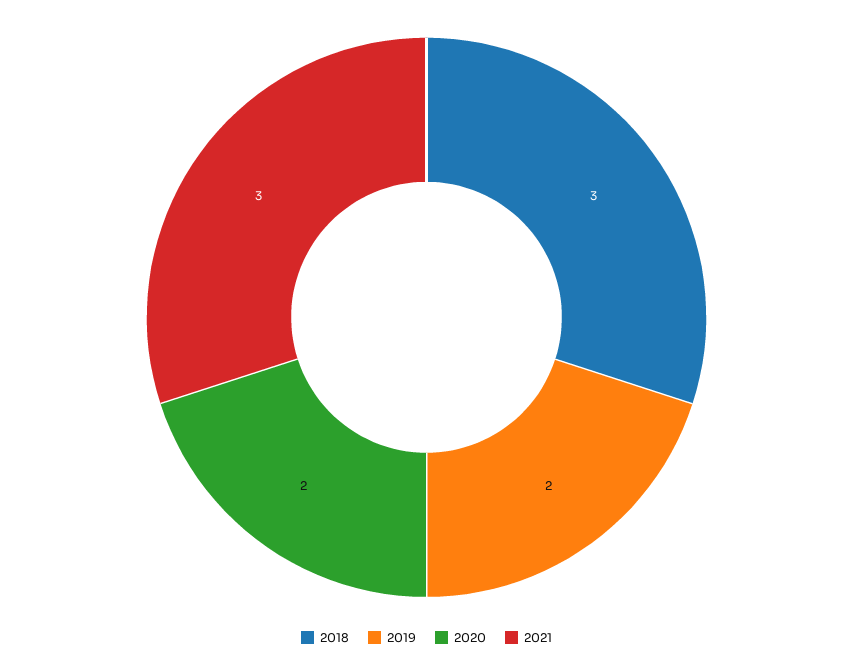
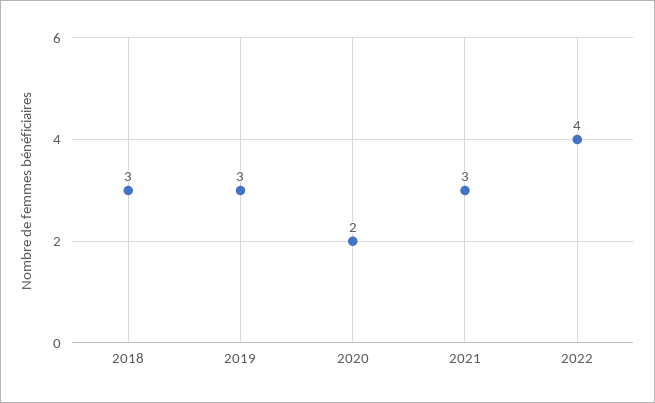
2019: 2 -> 3
2022: none -> 4

